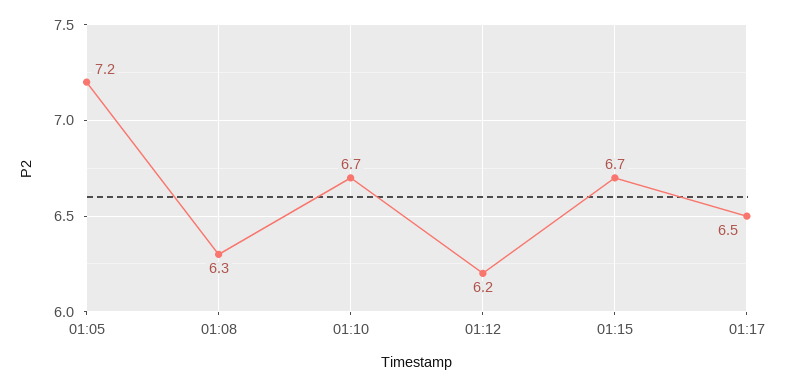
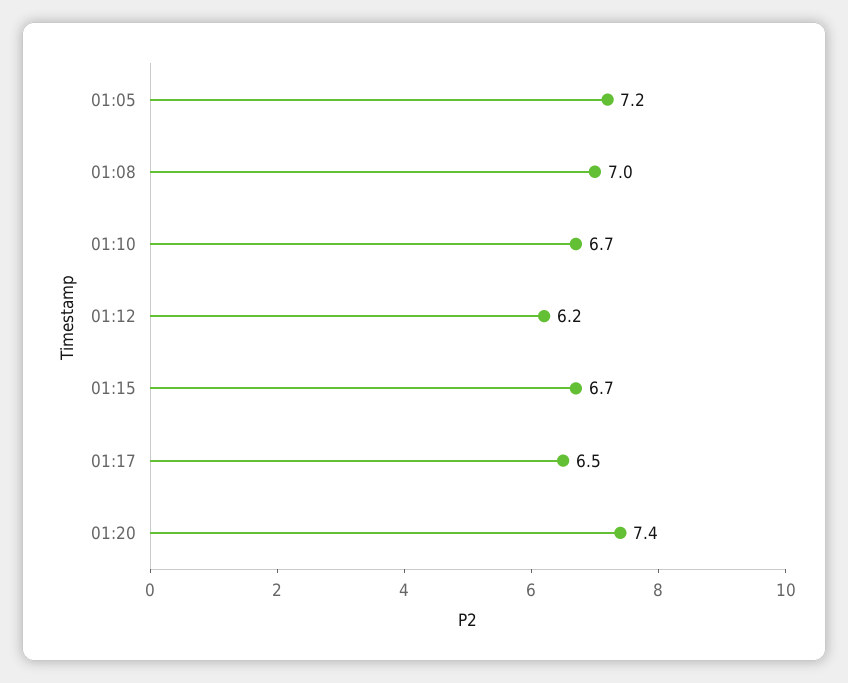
01:08: 6.3 -> 7
01:20: none -> 7.4

